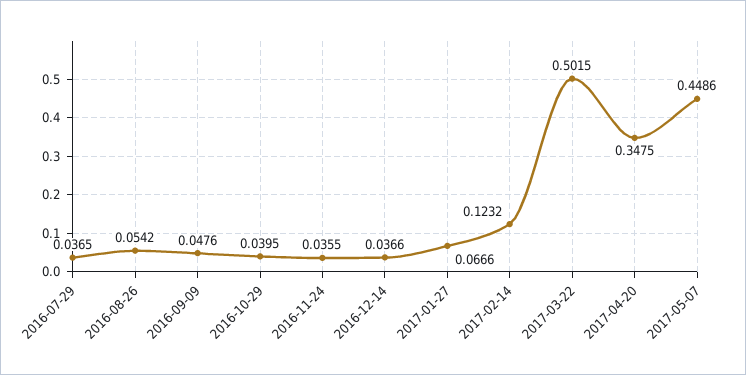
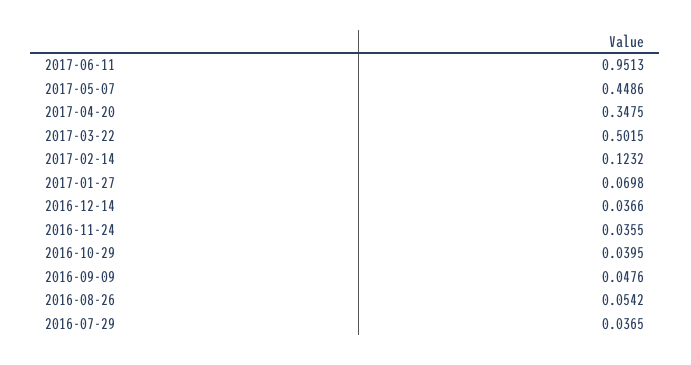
2017-01-27: 0.0666 -> 0.0698
2017-06-11: none -> 0.9513

